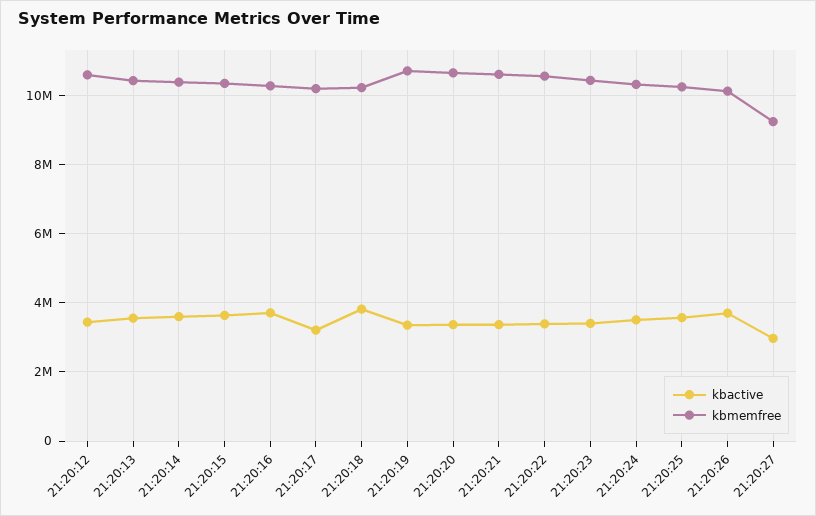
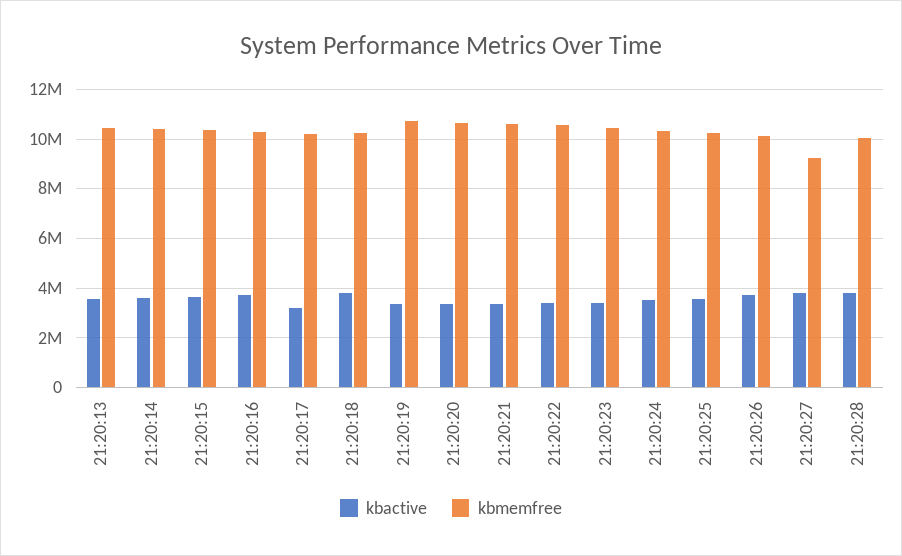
kbactive, 21:20:12: 3400000 -> none
kbmemfree, 21:20:12: 10600000 -> none
kbactive, 21:20:27: 3000000 -> 3750000
kbactive, 21:20:28: none -> 3750000
kbmemfree, 21:20:28: none -> 10000000

